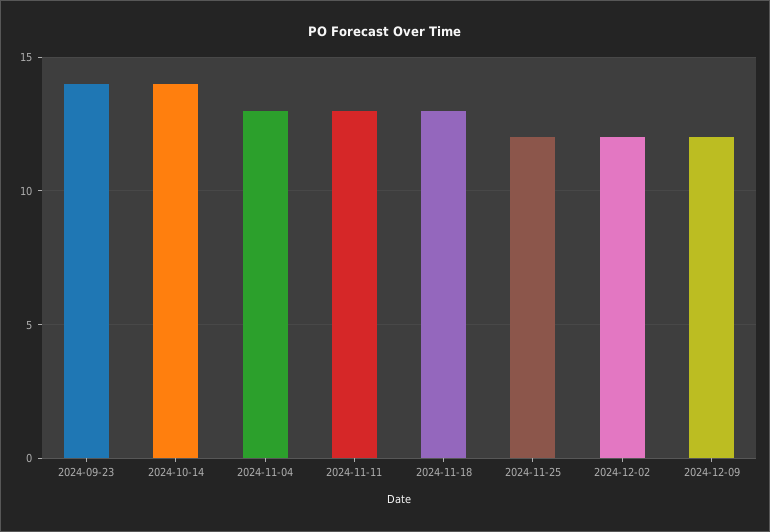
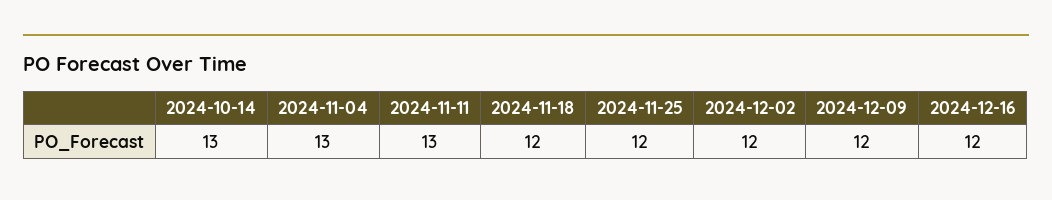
2024-09-23: 14 -> none
2024-10-14: 14 -> 13
2024-11-18: 13 -> 12
2024-12-16: none -> 12

